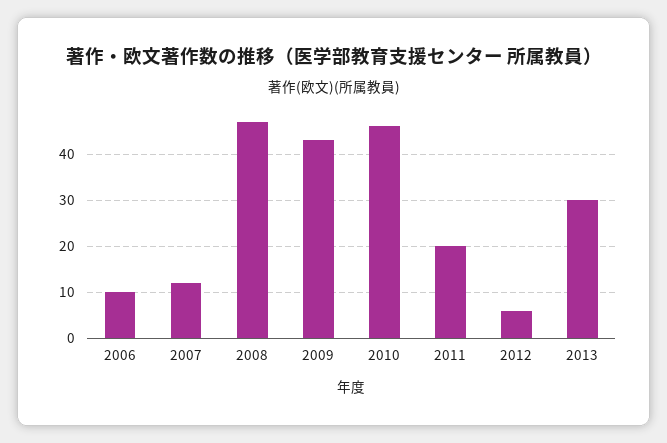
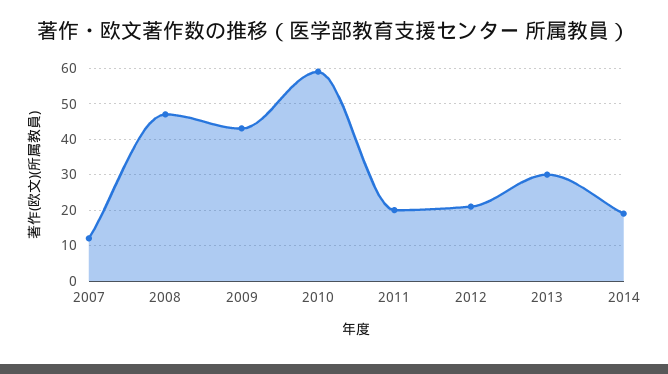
2006: 10 -> none
2010: 45 -> 60
2012: 5 -> 20
2014: none -> 20

